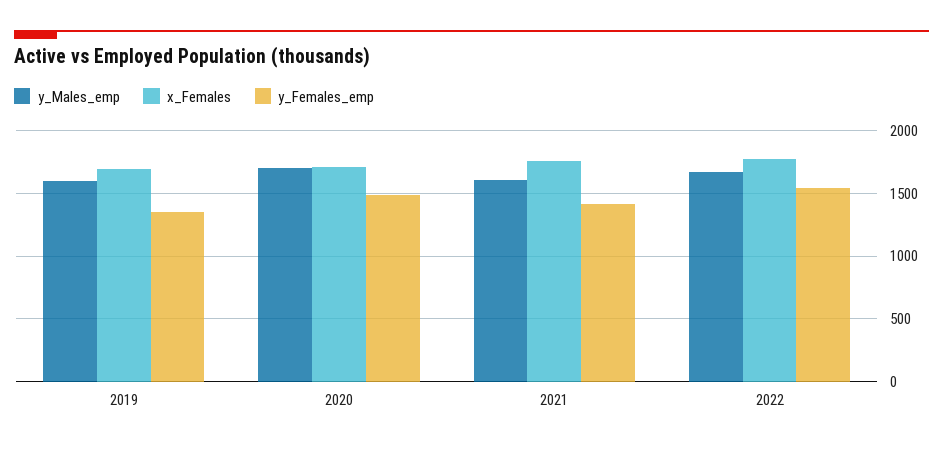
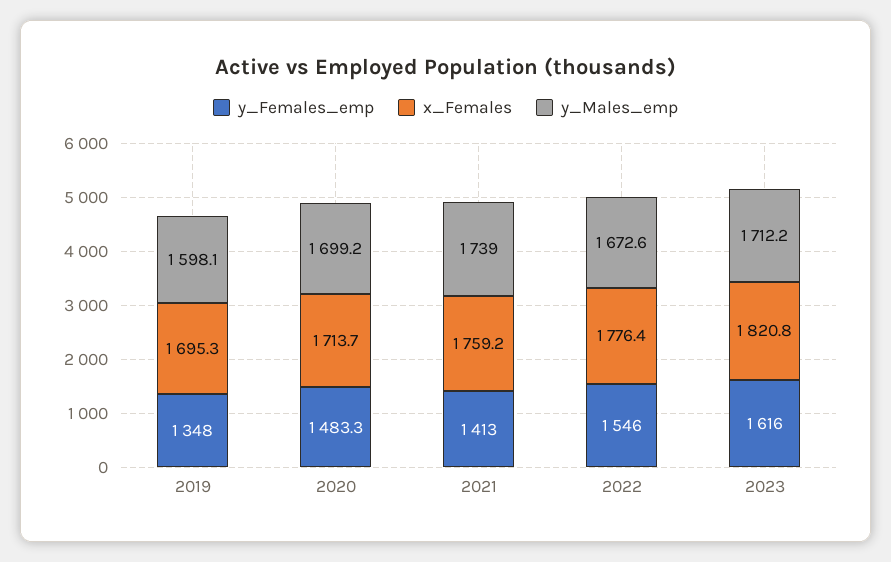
y_Males_emp, 2021: 1600 -> 1739
y_Females_emp, 2023: none -> 1616
x_Females, 2023: none -> 1820.8
y_Males_emp, 2023: none -> 1712.2

